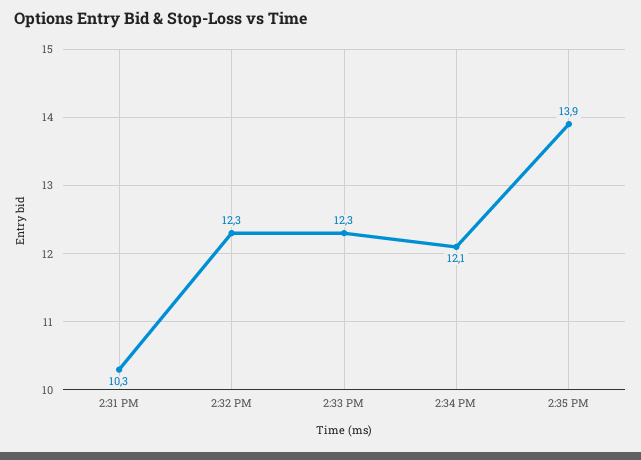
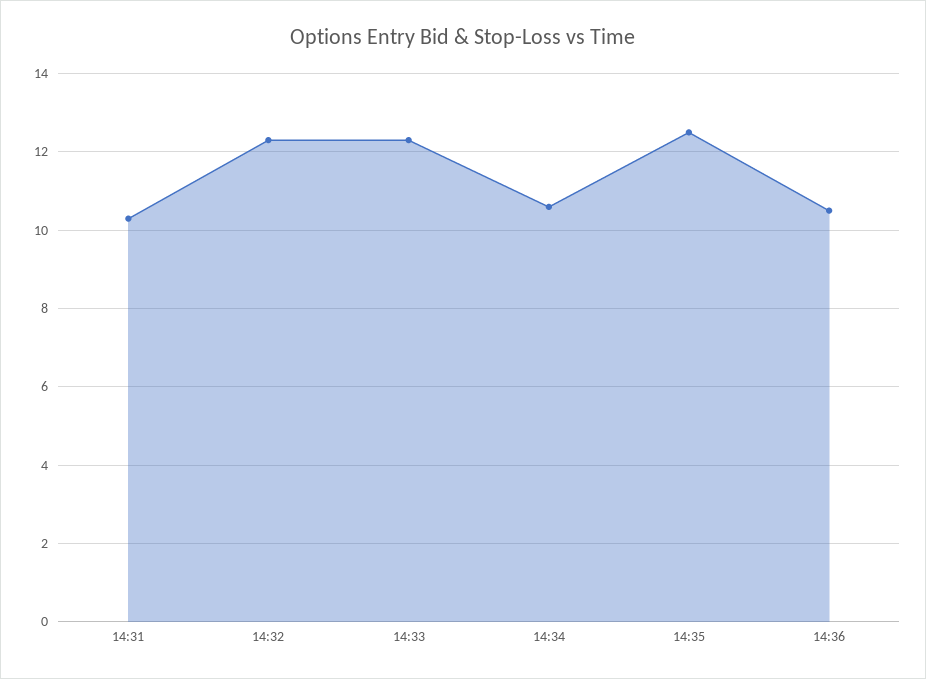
2:34 PM: 12.1 -> 10.5
2:35 PM: 13.9 -> 12.5
14:36: none -> 10.5

